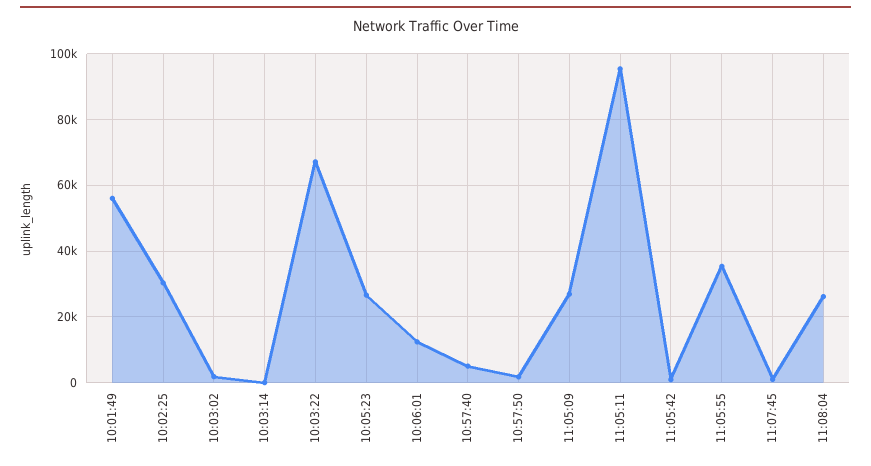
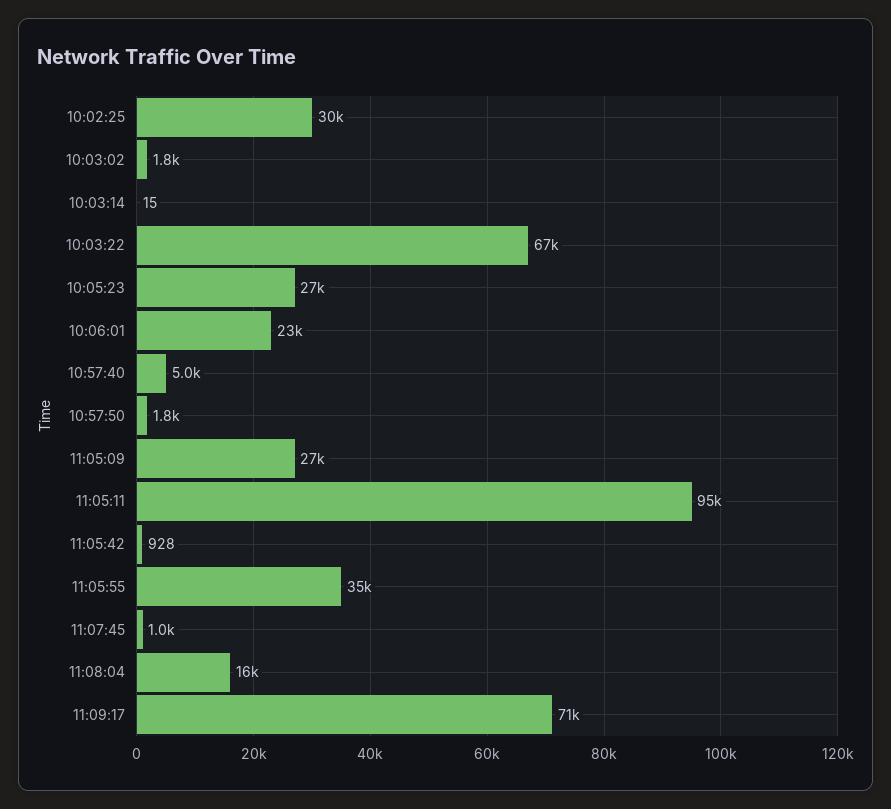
10:01:49: 56000 -> none
10:06:01: 12000 -> 23000
11:08:04: 26000 -> 16000
11:09:17: none -> 71000

